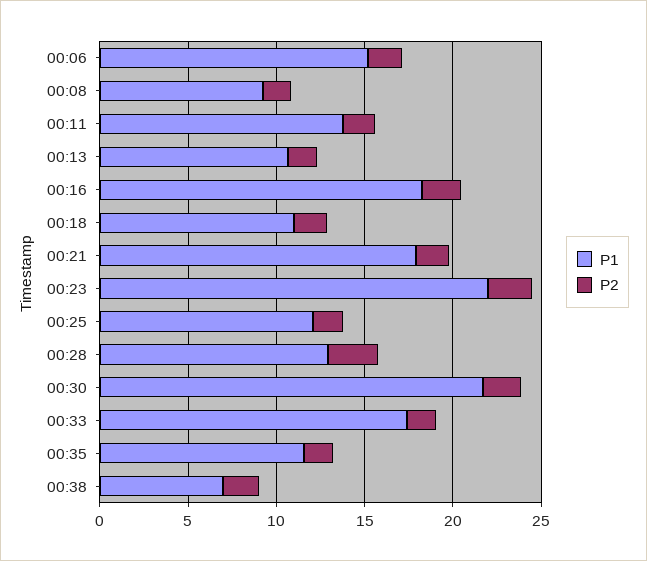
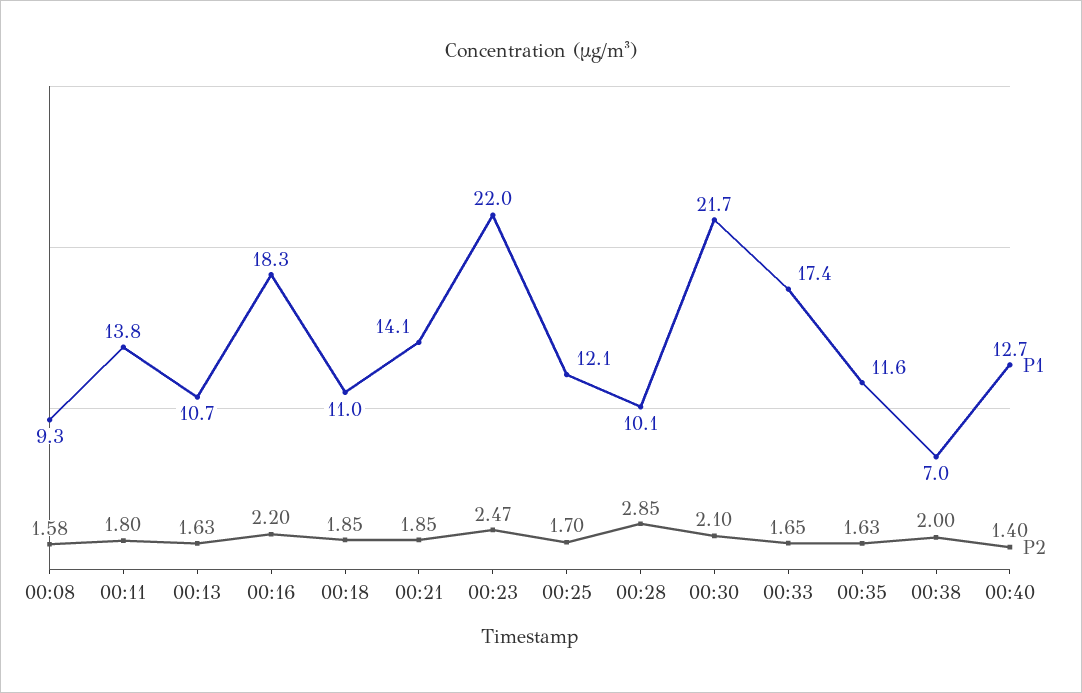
P1, 00:06: 15 -> none
P2, 00:06: 2 -> none
P1, 00:21: 18 -> 14.1
P1, 00:28: 13 -> 10.1
P1, 00:40: none -> 12.7
P2, 00:40: none -> 1.4

